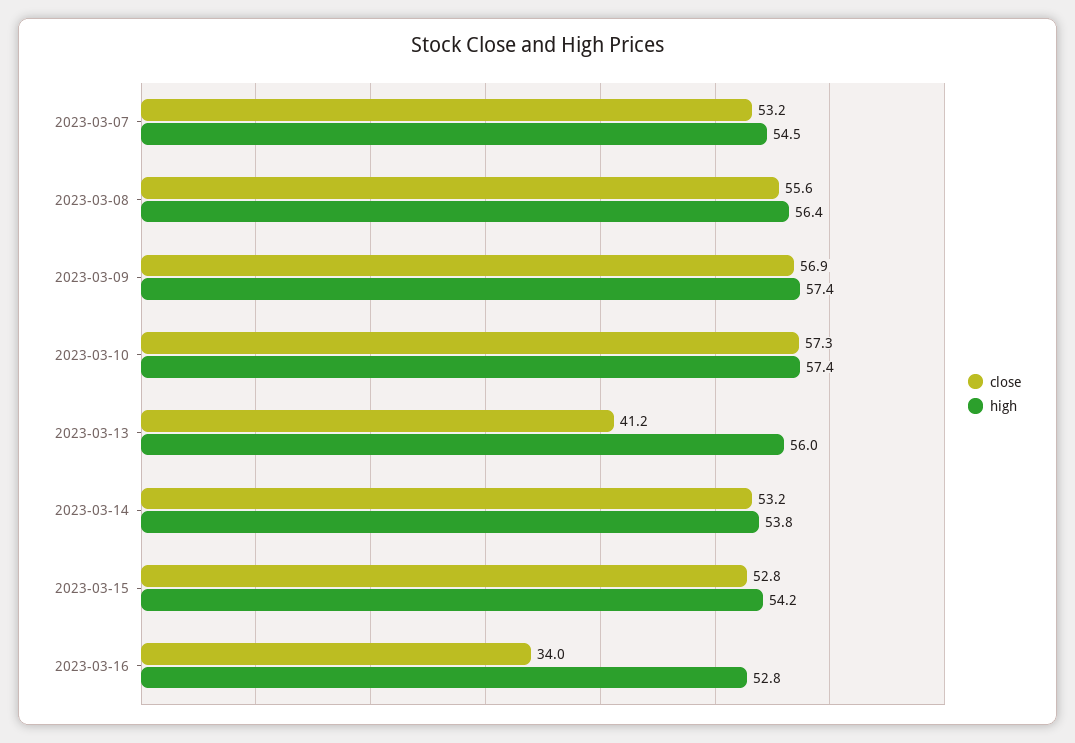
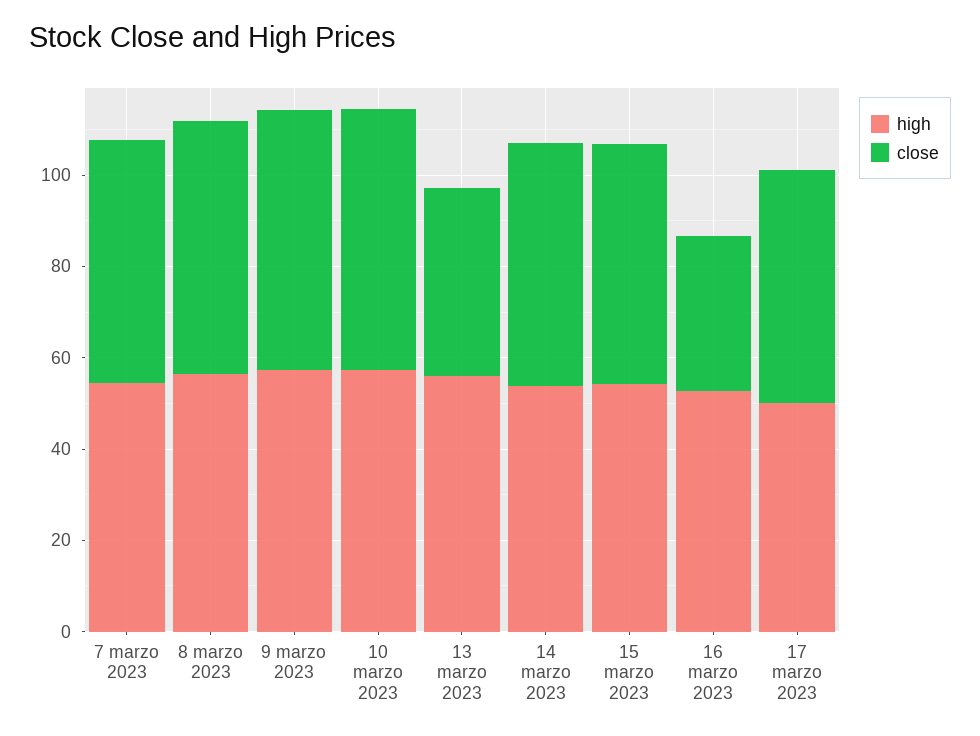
high, 17 marzo 2023: none -> 50
close, 17 marzo 2023: none -> 50

